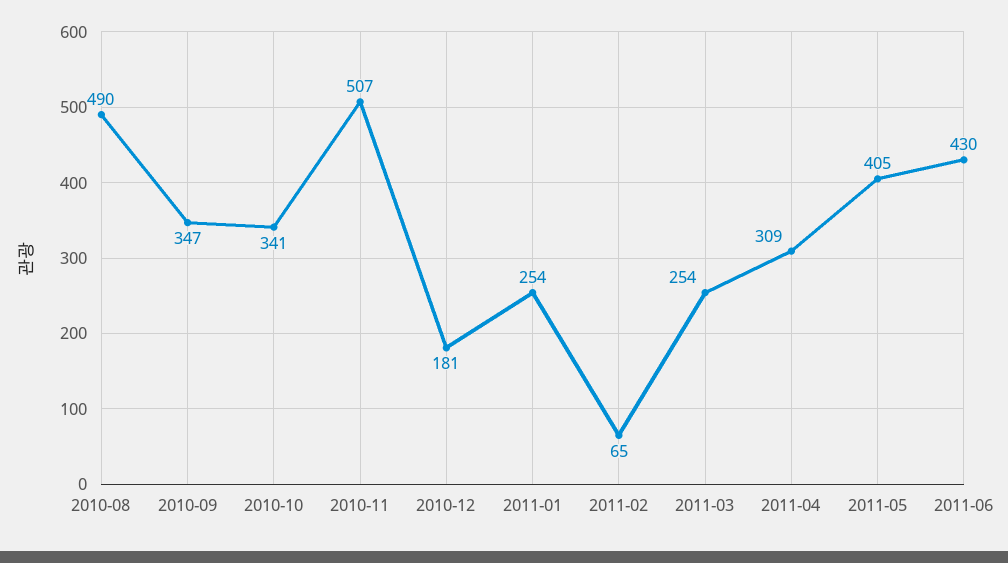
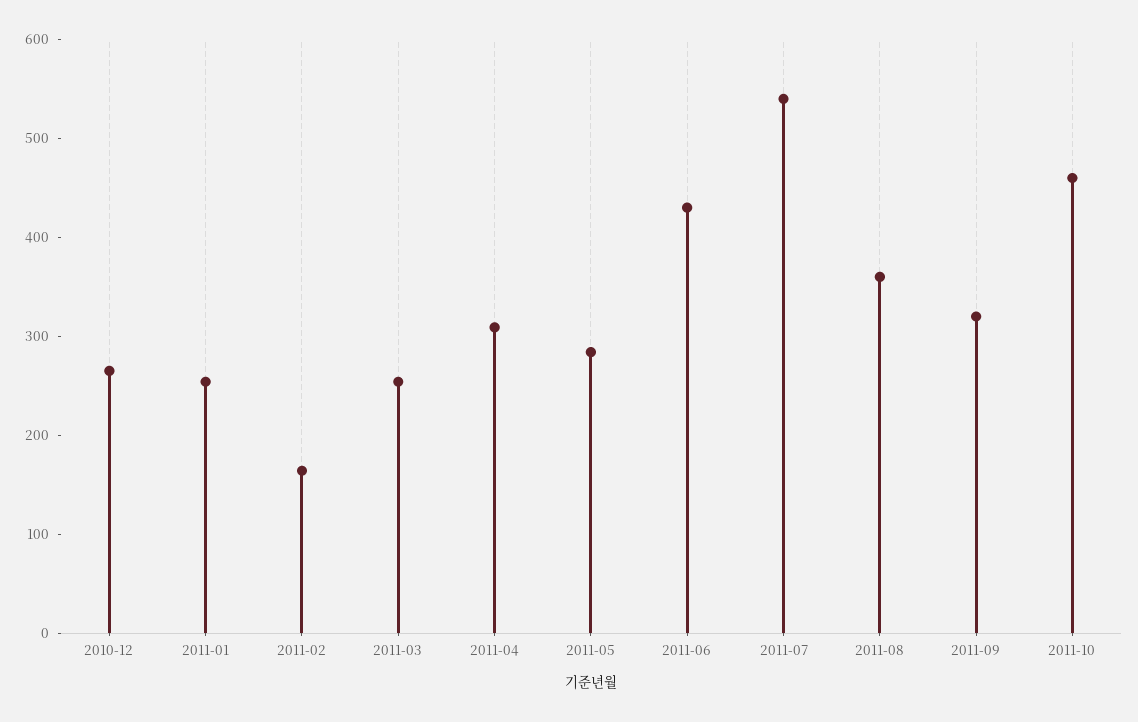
2010-08: 490 -> none
2010-09: 347 -> none
2010-10: 341 -> none
2010-11: 507 -> none
2010-12: 181 -> 260
2011-02: 65 -> 160
2011-05: 405 -> 280
2011-07: none -> 540
2011-08: none -> 360
2011-09: none -> 320
2011-10: none -> 460

